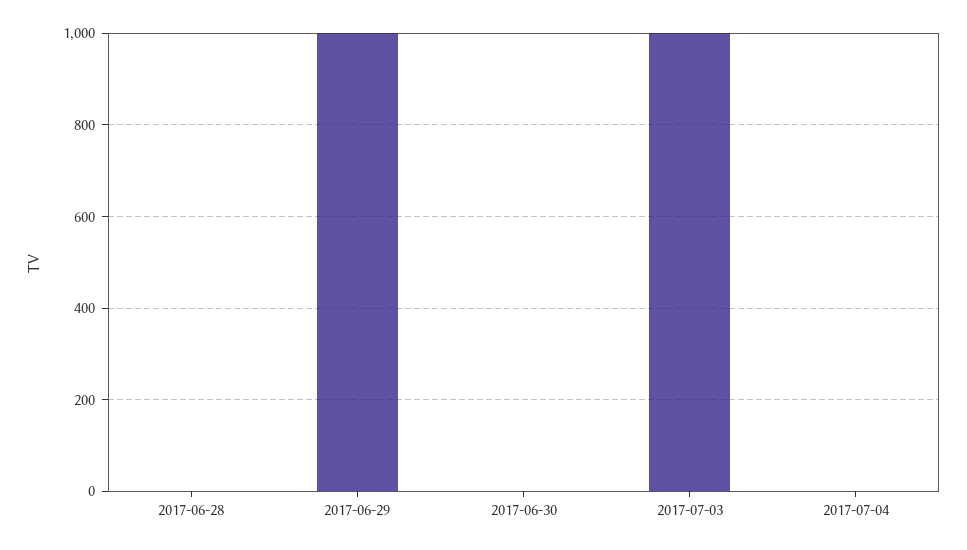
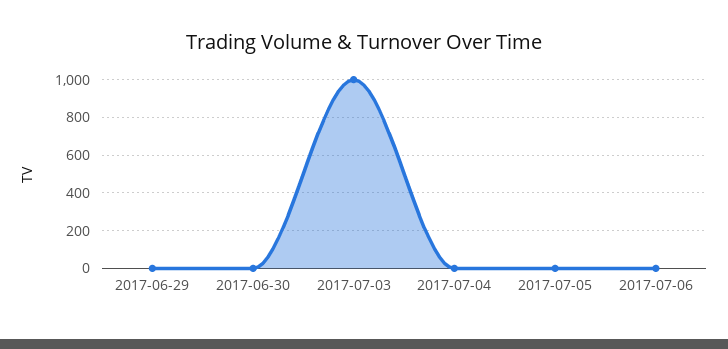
2017-06-28: 0 -> none
2017-06-29: 1000 -> 0
2017-07-05: none -> 0
2017-07-06: none -> 0

